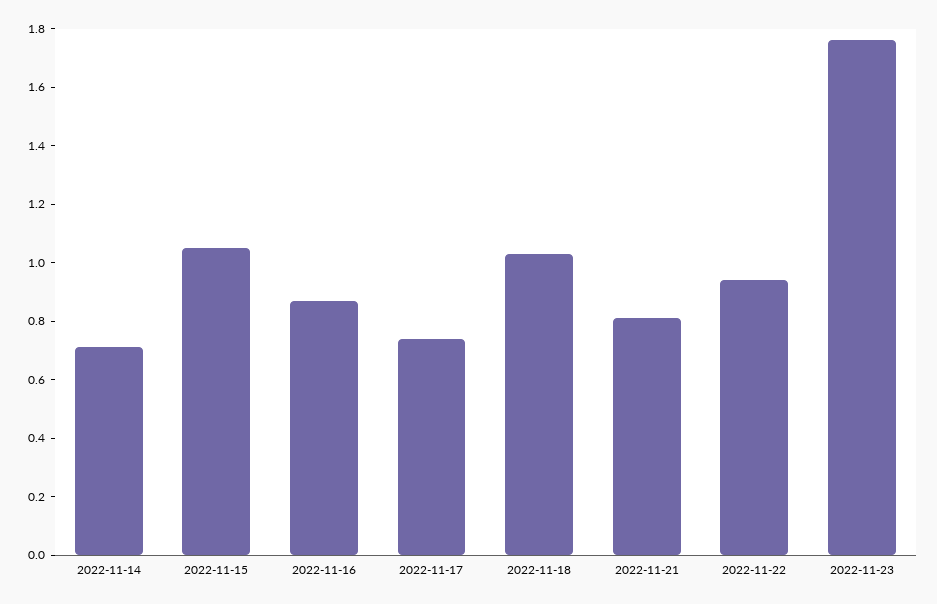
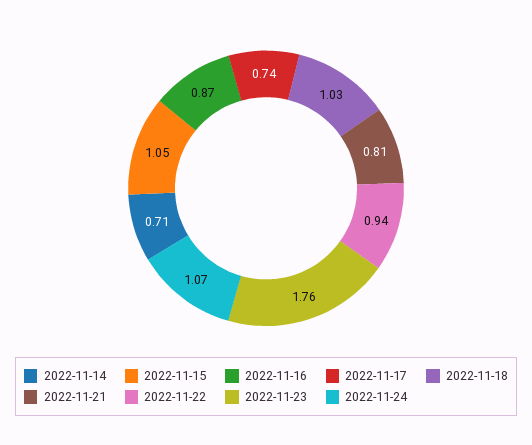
2022-11-24: none -> 1.07

